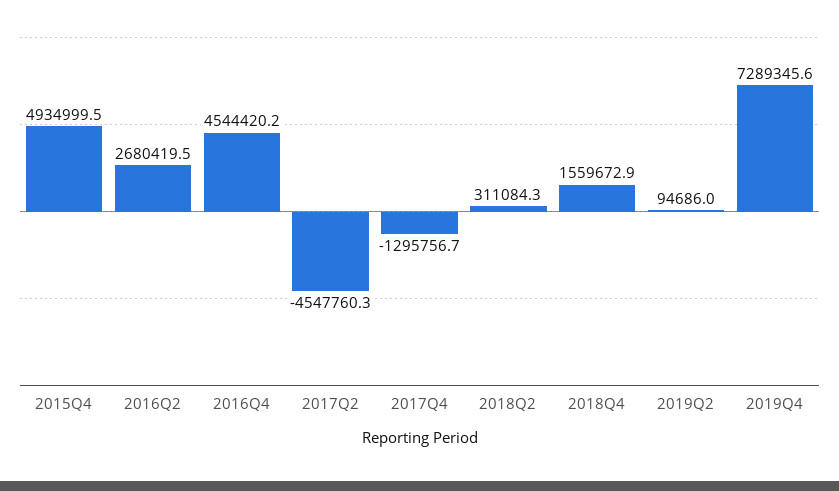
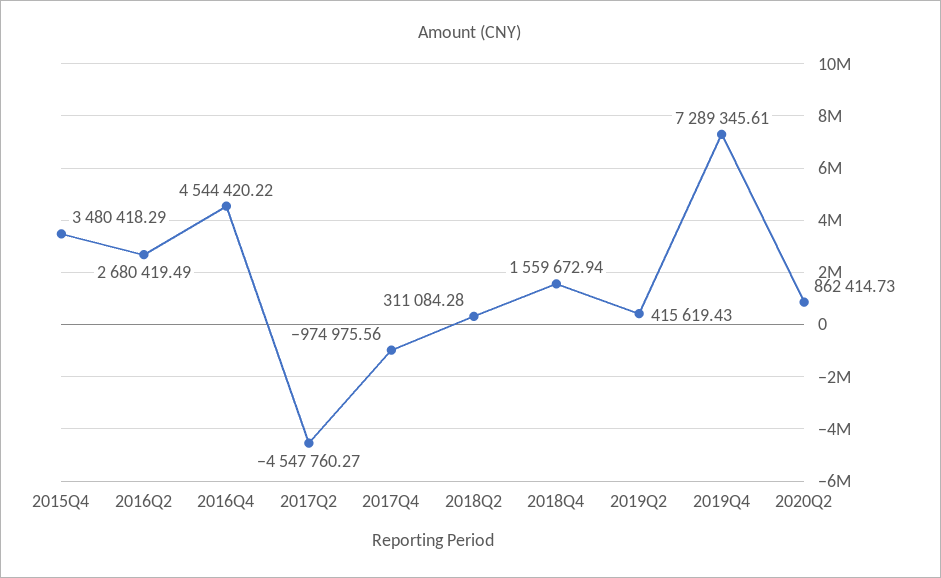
2015Q4: 4934999.5 -> 3480418.29
2017Q4: -1295756.7 -> -974975.56
2019Q2: 94686 -> 415619.43
2020Q2: none -> 862414.73

